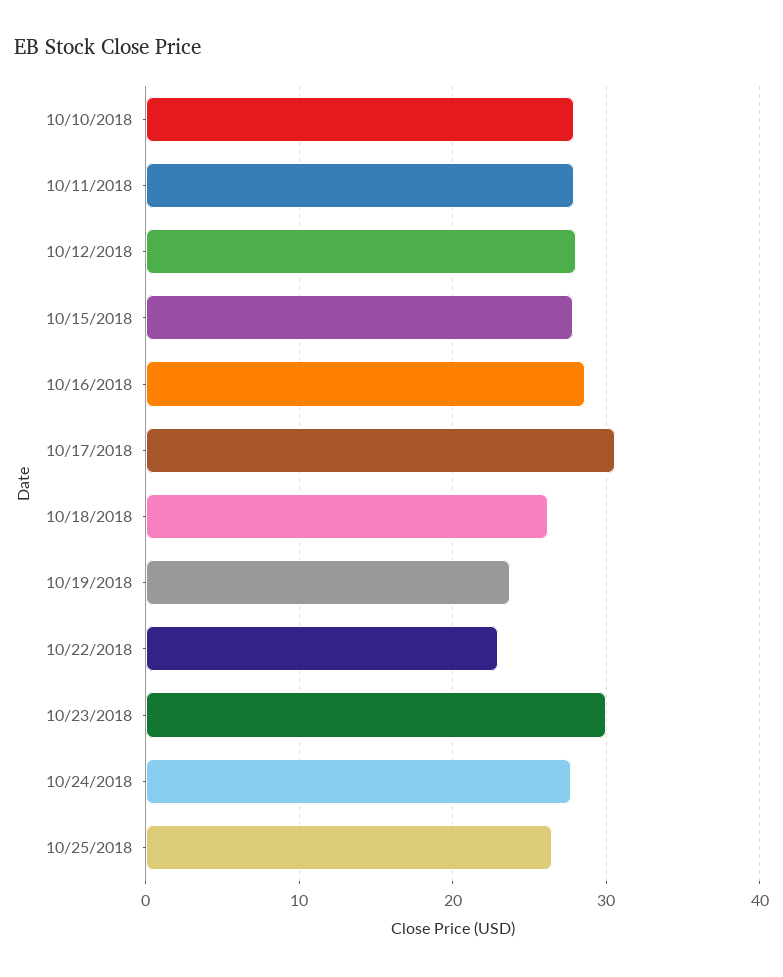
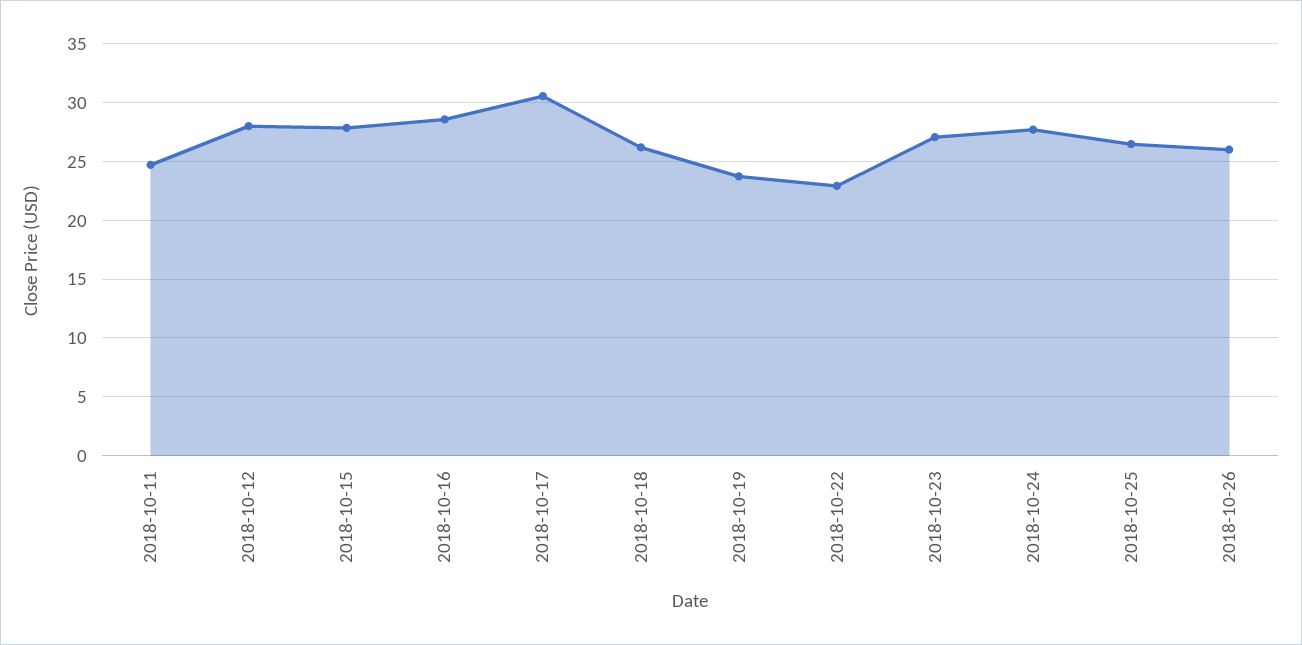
10/10/2018: 28 -> none
10/11/2018: 28 -> 25
10/23/2018: 30 -> 27
2018-10-26: none -> 26

